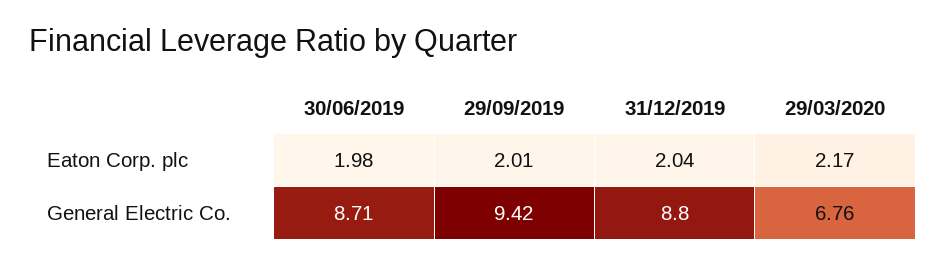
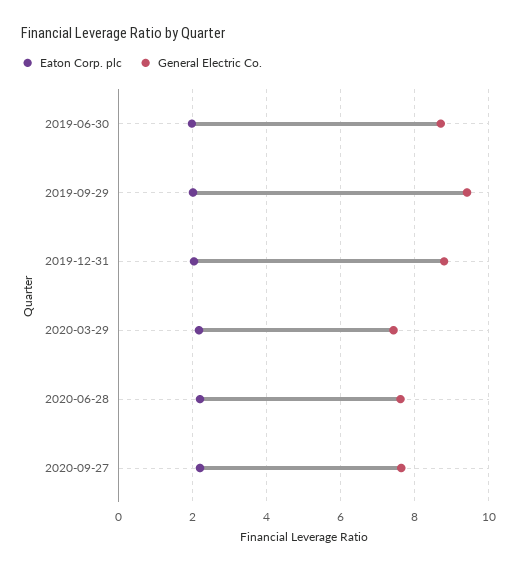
General Electric Co., 29/03/2020: 6.76 -> 7.4
Eaton Corp. plc, 2020-06-28: none -> 2.2
General Electric Co., 2020-06-28: none -> 7.6
Eaton Corp. plc, 2020-09-27: none -> 2.2
General Electric Co., 2020-09-27: none -> 7.6

